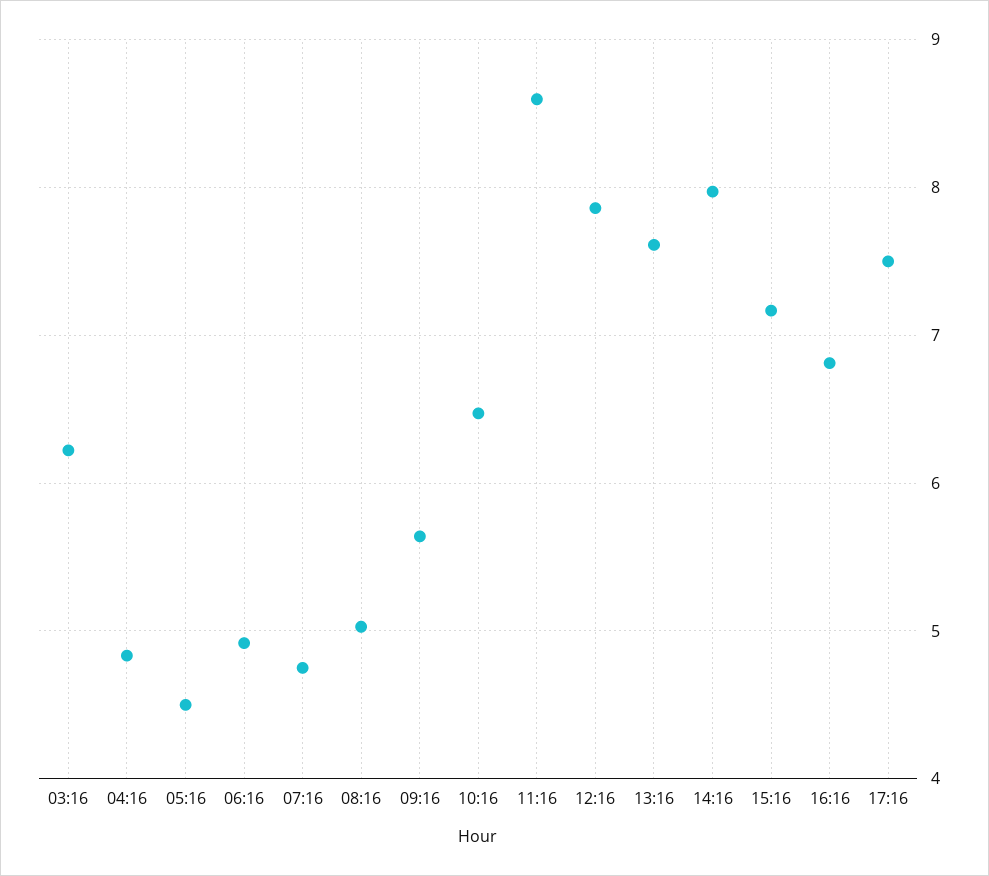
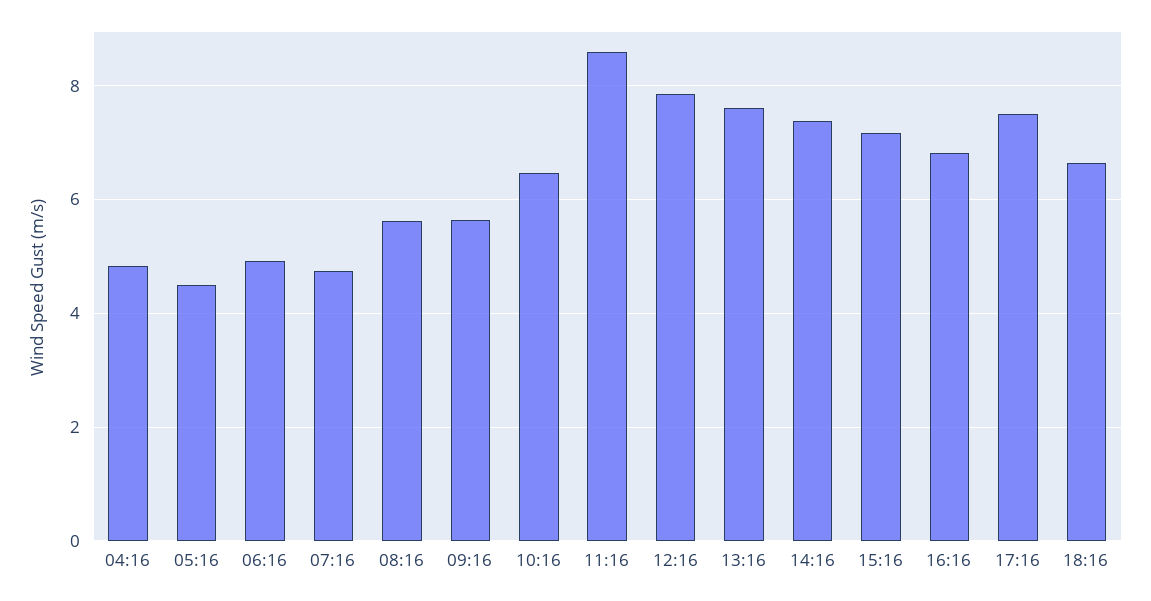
03:16: 6.2 -> none
08:16: 5 -> 5.6
14:16: 8 -> 7.4
18:16: none -> 6.6

